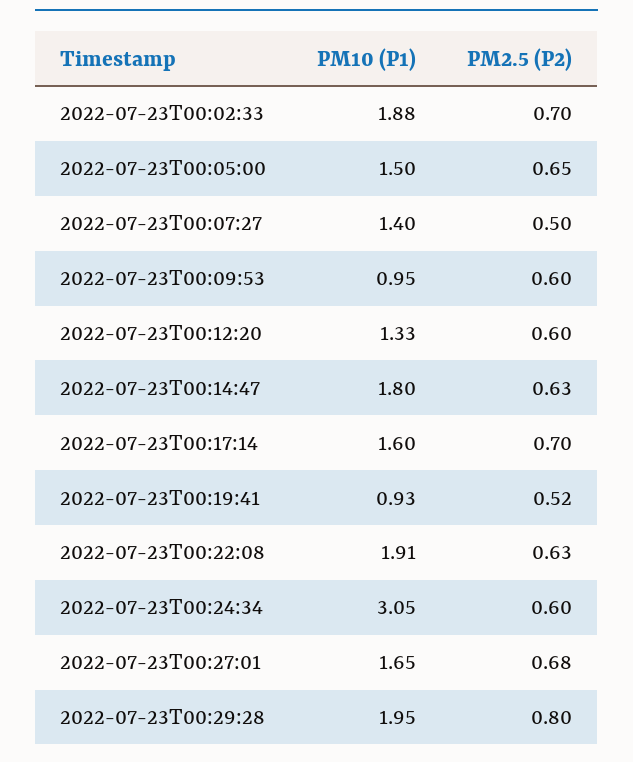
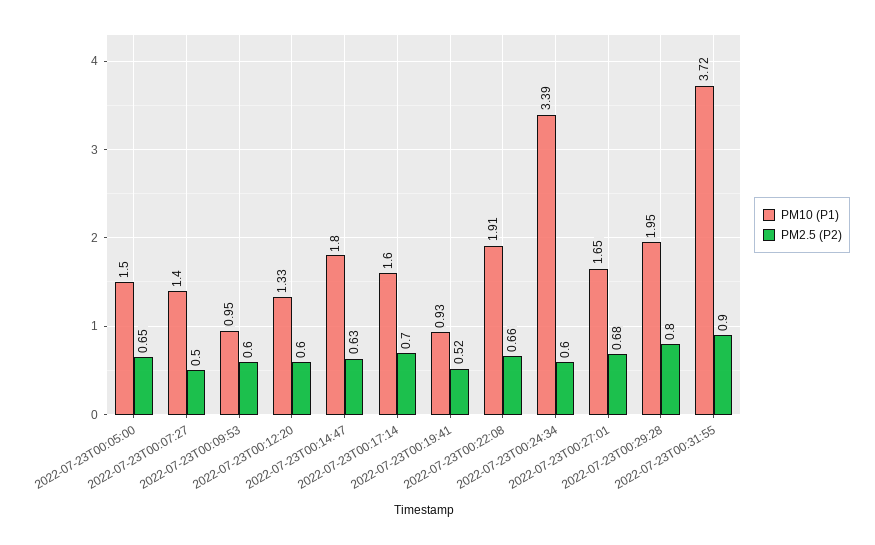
PM10 (P1), 2022-07-23T00:02:33: 1.88 -> none
PM2.5 (P2), 2022-07-23T00:02:33: 0.7 -> none
PM2.5 (P2), 2022-07-23T00:22:08: 0.63 -> 0.66
PM10 (P1), 2022-07-23T00:24:34: 3.05 -> 3.39
PM10 (P1), 2022-07-23T00:31:55: none -> 3.72
PM2.5 (P2), 2022-07-23T00:31:55: none -> 0.9

